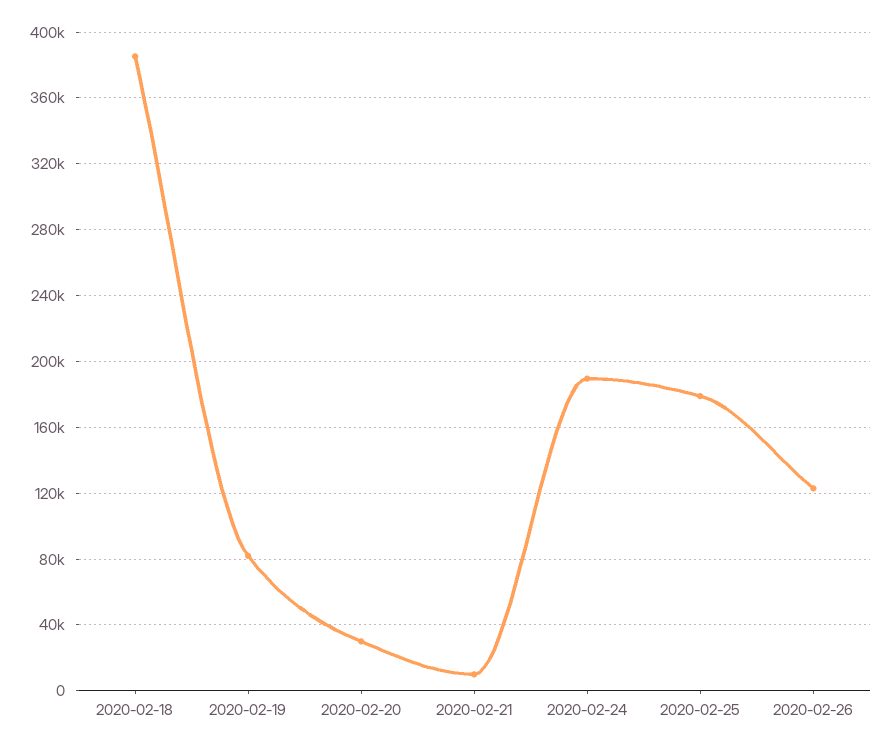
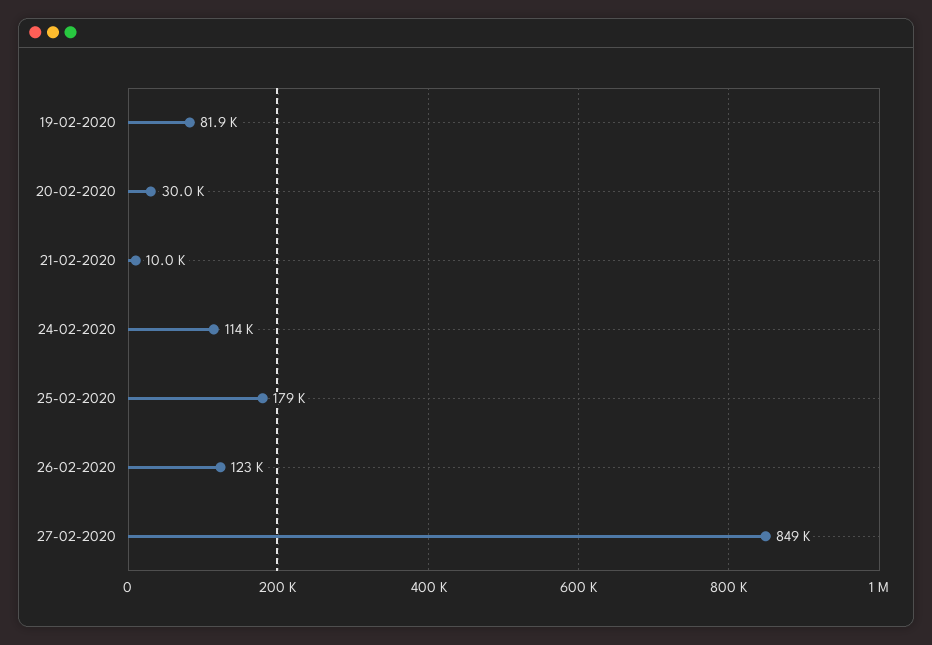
2020-02-18: 385000 -> none
2020-02-24: 190000 -> 114000
27-02-2020: none -> 849000

